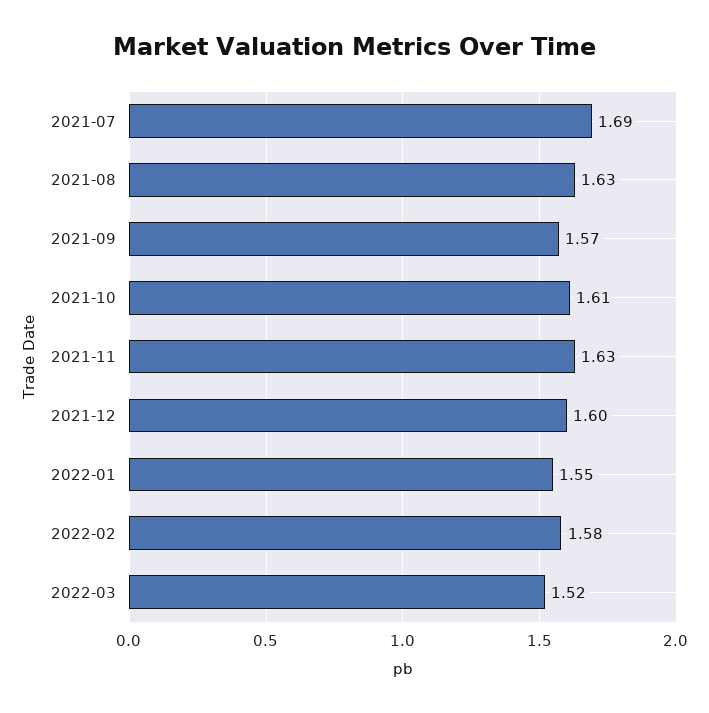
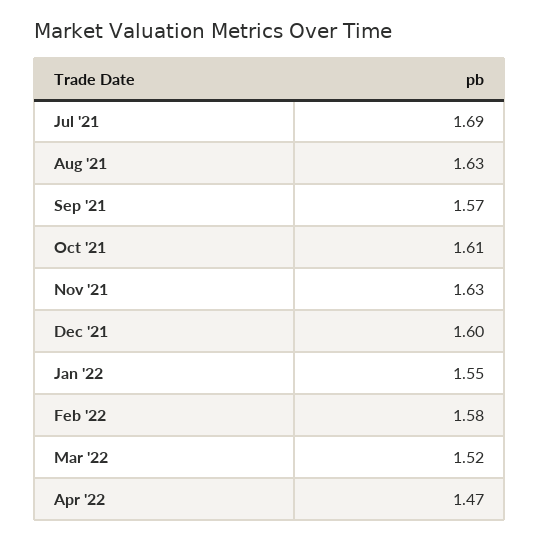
Apr '22: none -> 1.47

